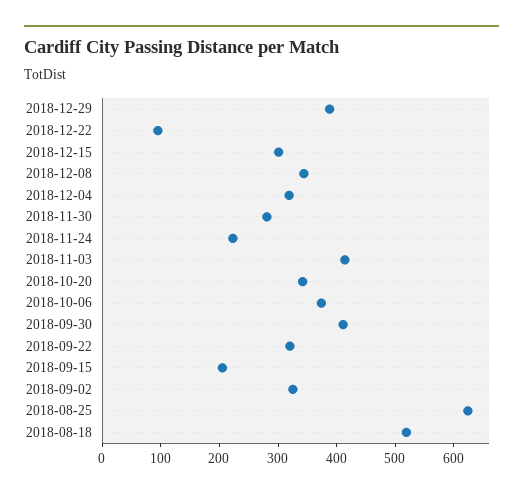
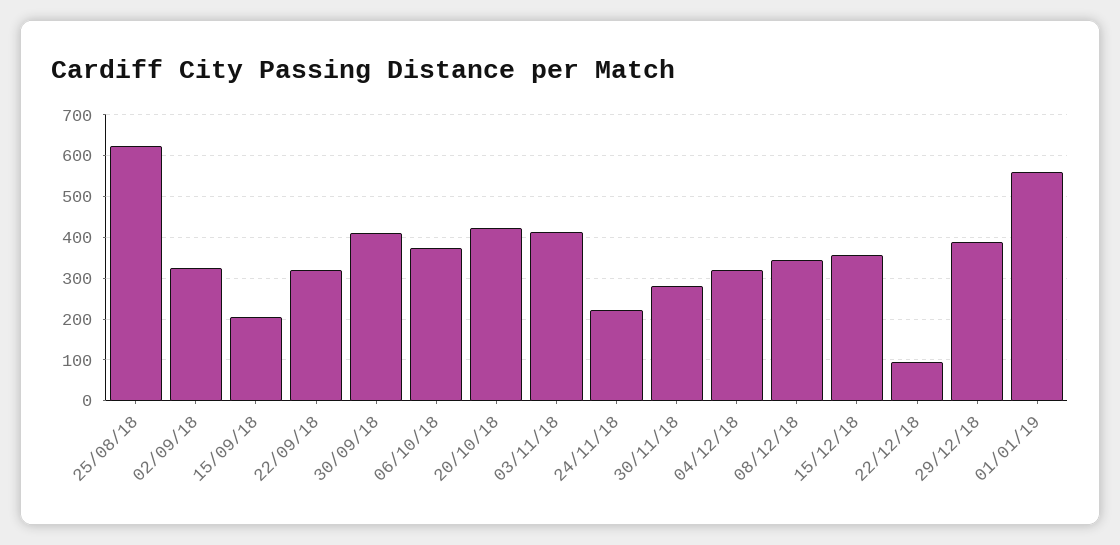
2018-12-15: 300 -> 360
2018-10-20: 340 -> 420
2018-08-18: 520 -> none
01/01/19: none -> 560

